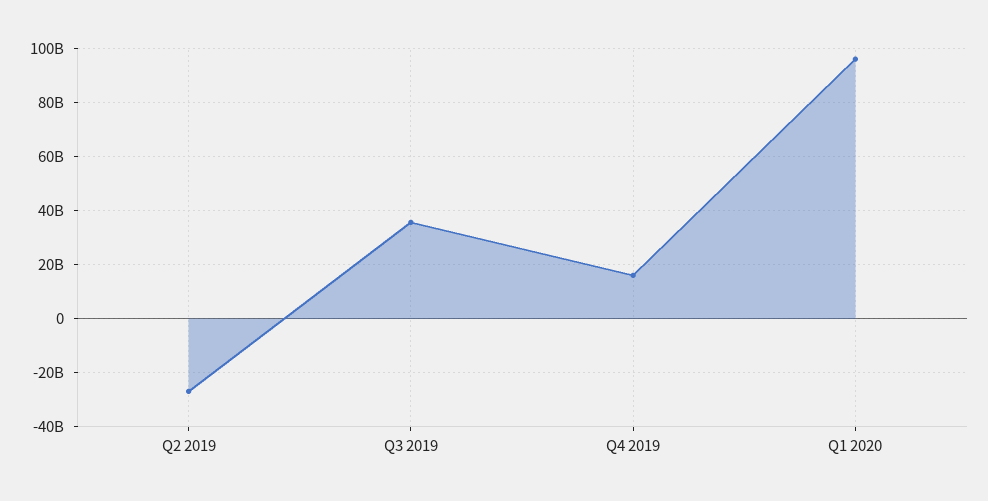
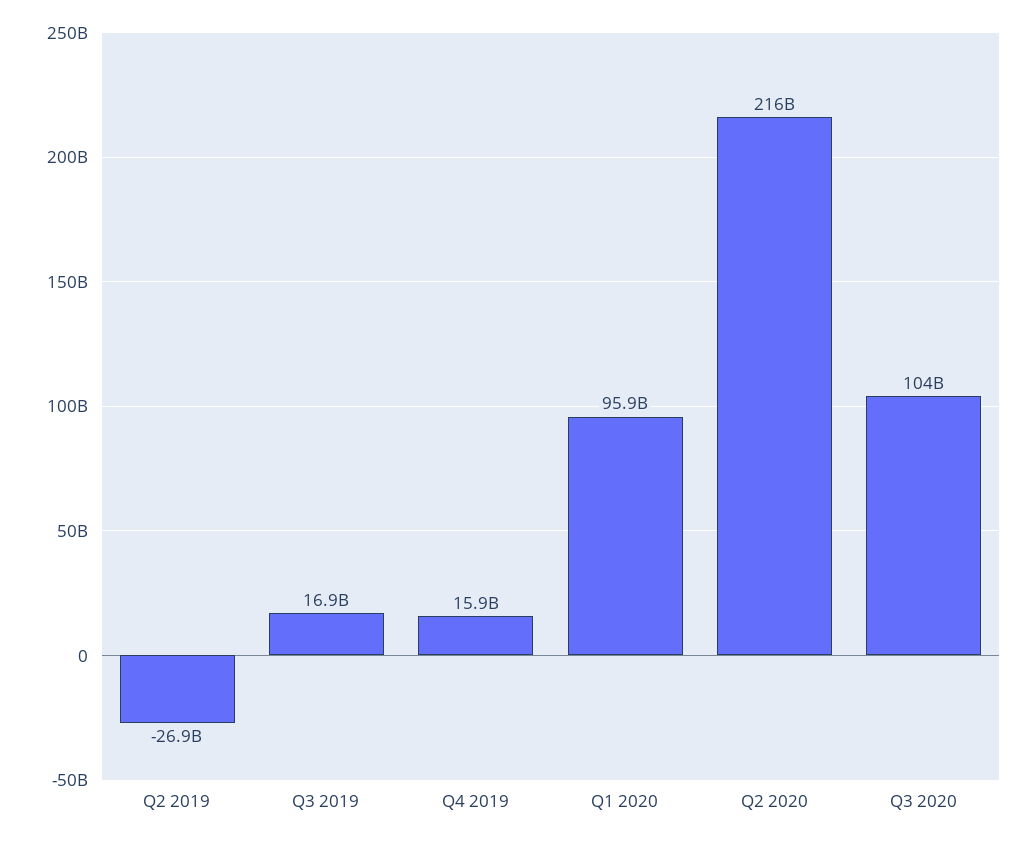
Q3 2019: 35000000000 -> 16900000000
Q2 2020: none -> 216000000000
Q3 2020: none -> 104000000000

